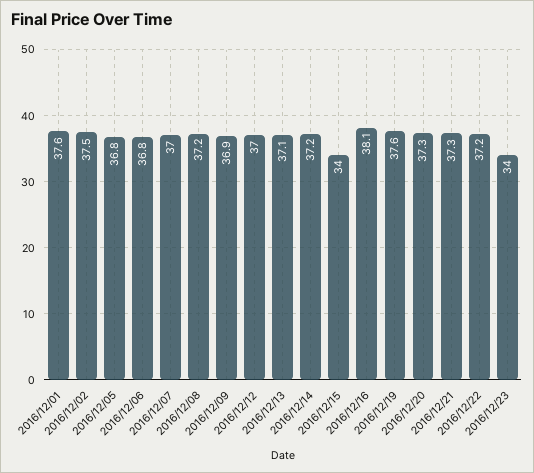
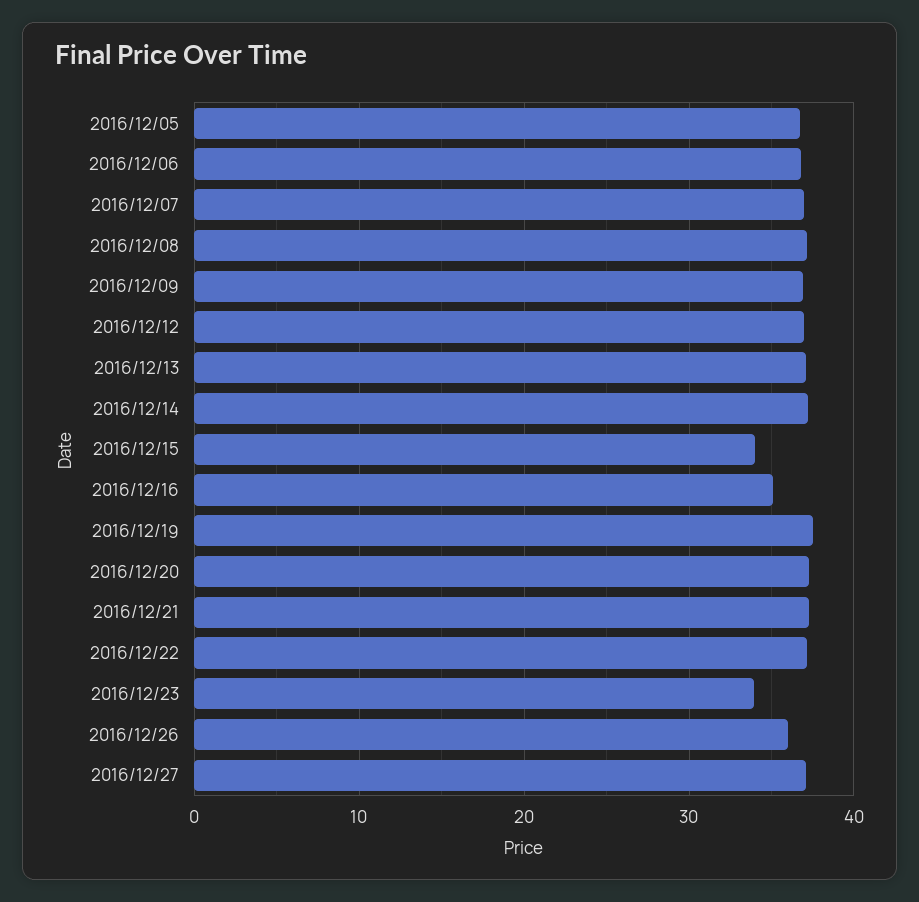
2016/12/01: 37.6 -> none
2016/12/02: 37.5 -> none
2016/12/16: 38.1 -> 35
2016/12/26: none -> 36
2016/12/27: none -> 37

